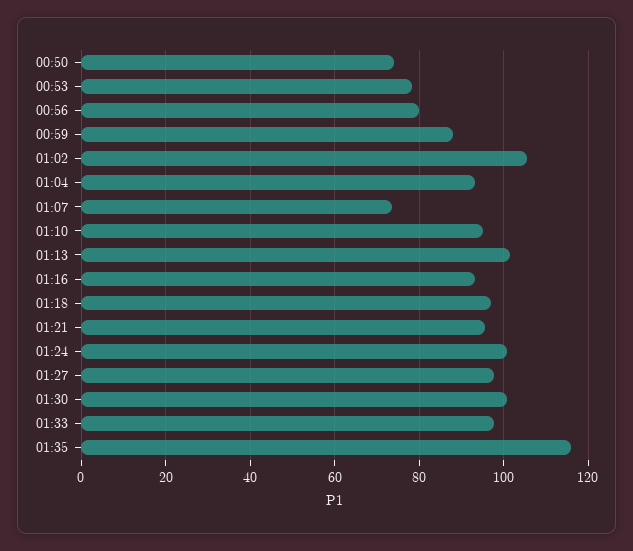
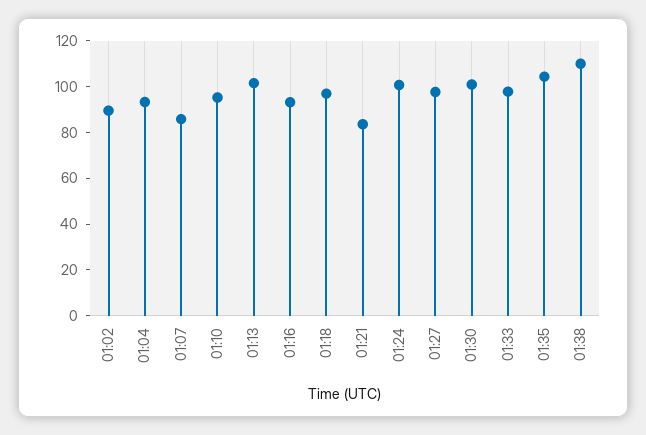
00:50: 74 -> none
00:53: 78 -> none
00:56: 80 -> none
00:59: 88 -> none
01:02: 106 -> 90
01:07: 74 -> 85
01:21: 96 -> 85
01:35: 116 -> 105
01:38: none -> 110

